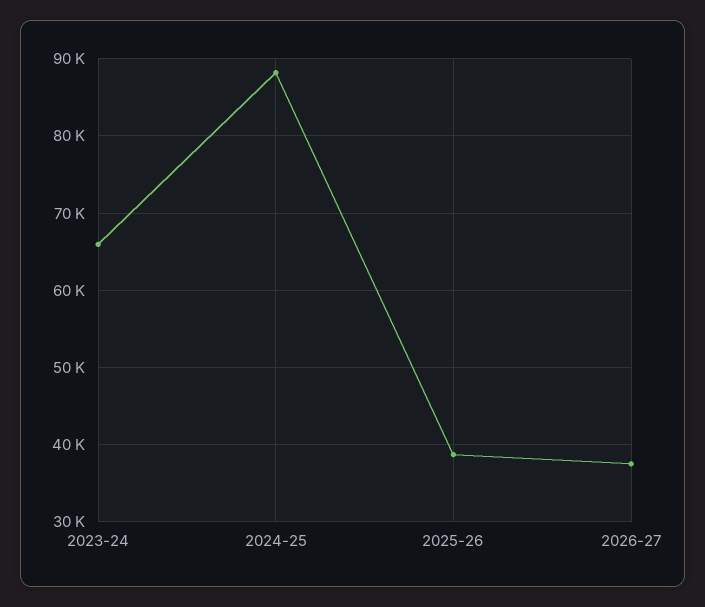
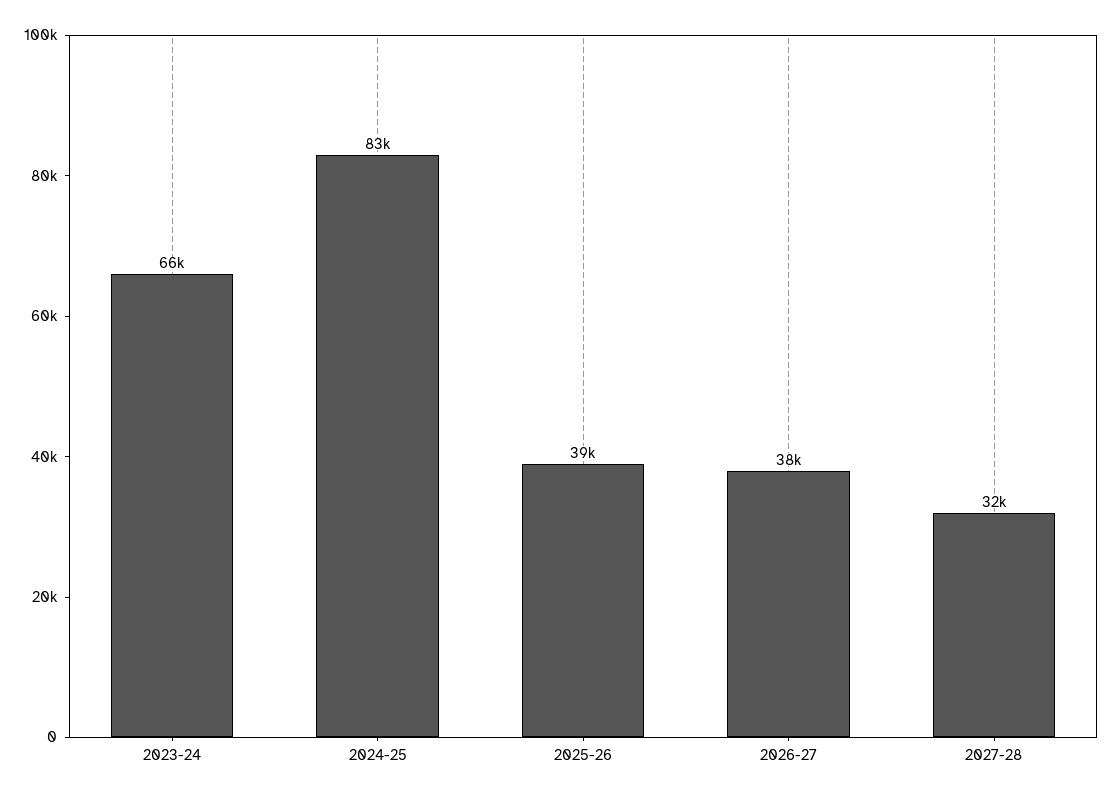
2024-25: 88000 -> 83000
2027-28: none -> 32000

